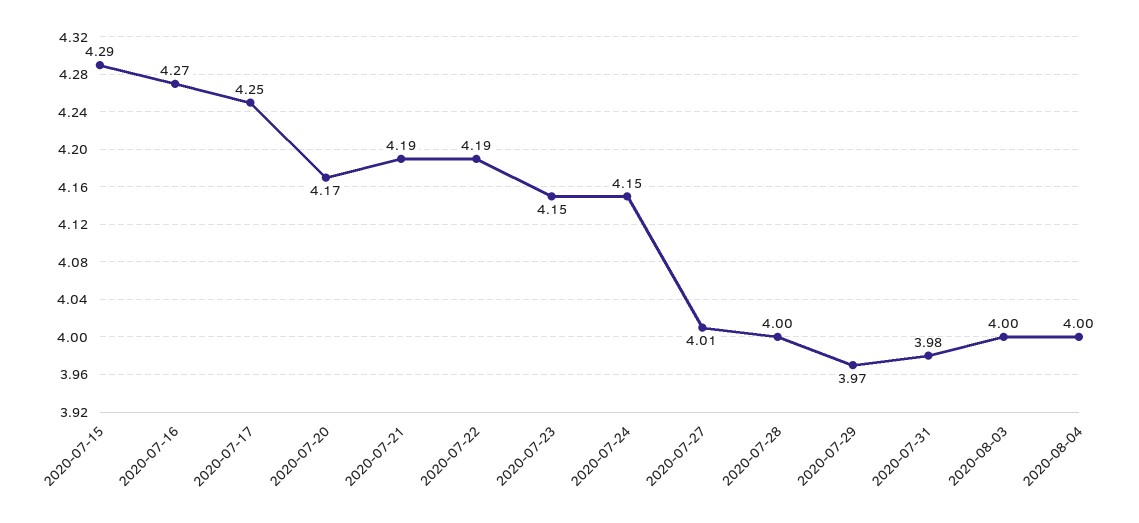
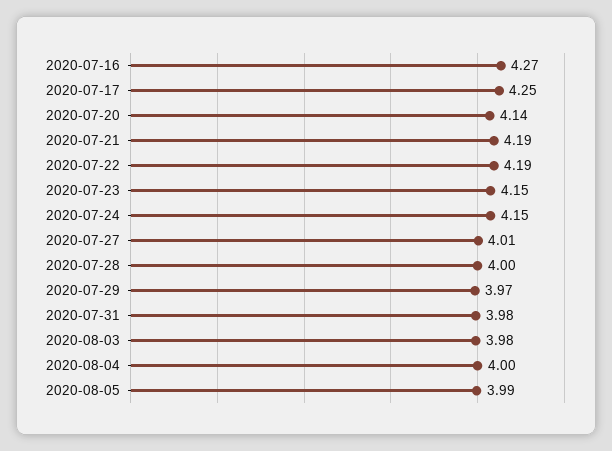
2020-07-15: 4.29 -> none
2020-07-20: 4.17 -> 4.14
2020-08-03: 4 -> 3.98
2020-08-05: none -> 3.99

